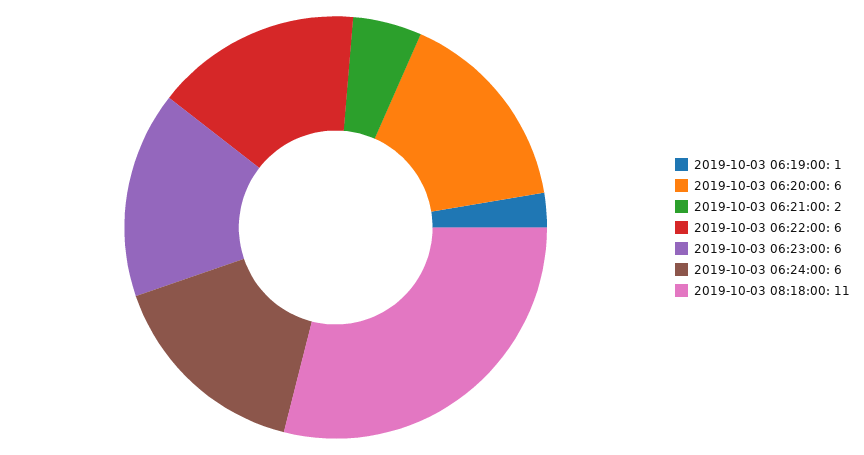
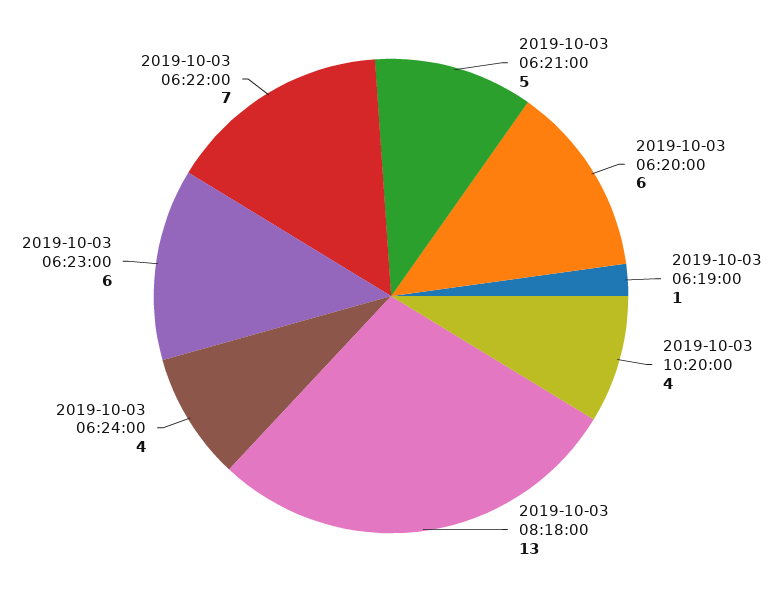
2019-10-03 06:21:00: 2 -> 5
2019-10-03 06:22:00: 6 -> 7
2019-10-03 06:24:00: 6 -> 4
2019-10-03 08:18:00: 11 -> 13
2019-10-03 10:20:00: none -> 4

